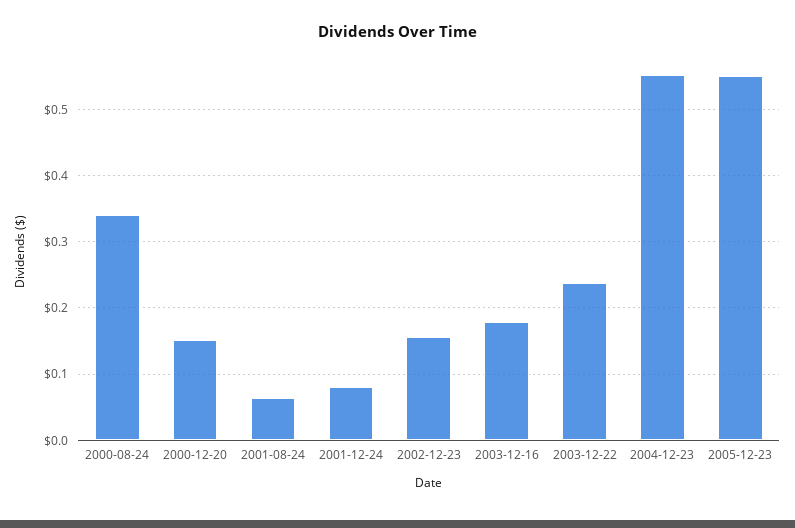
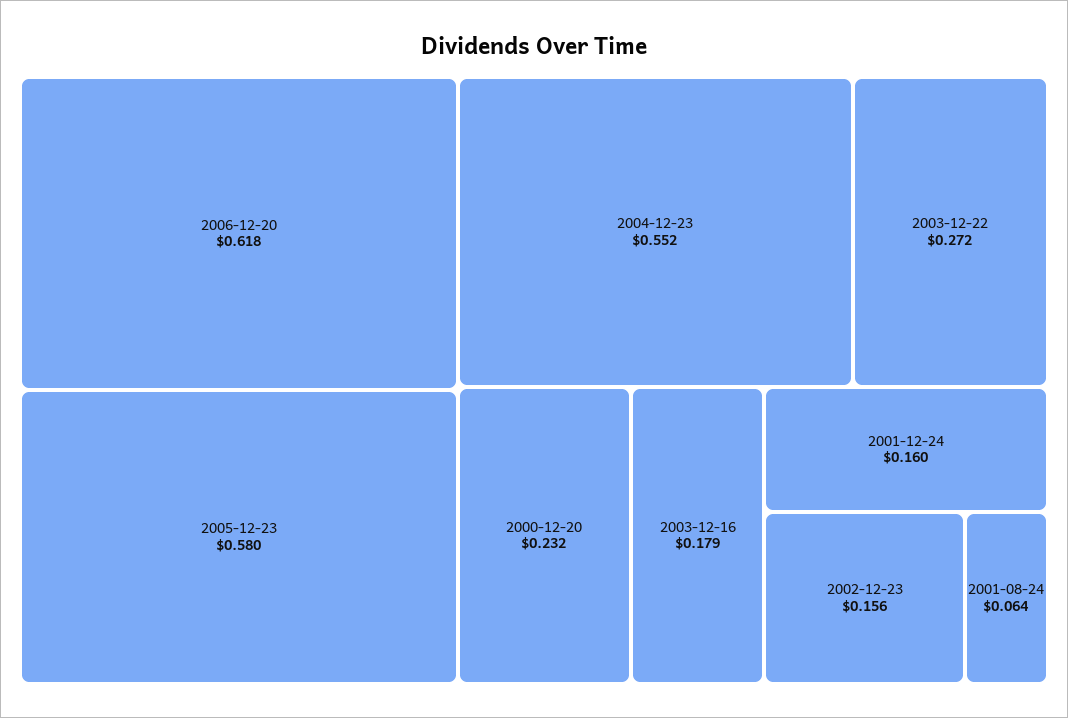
2000-08-24: 0.34 -> none
2000-12-20: 0.15 -> 0.232
2001-12-24: 0.08 -> 0.16
2003-12-22: 0.24 -> 0.272
2005-12-23: 0.55 -> 0.58
2006-12-20: none -> 0.618

